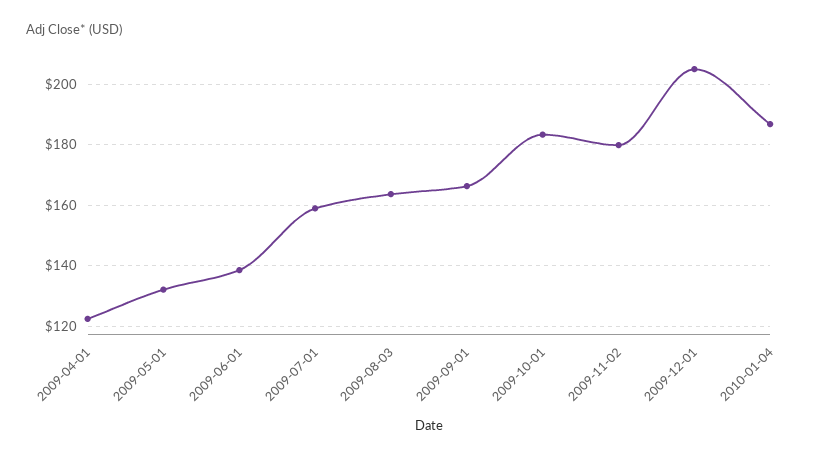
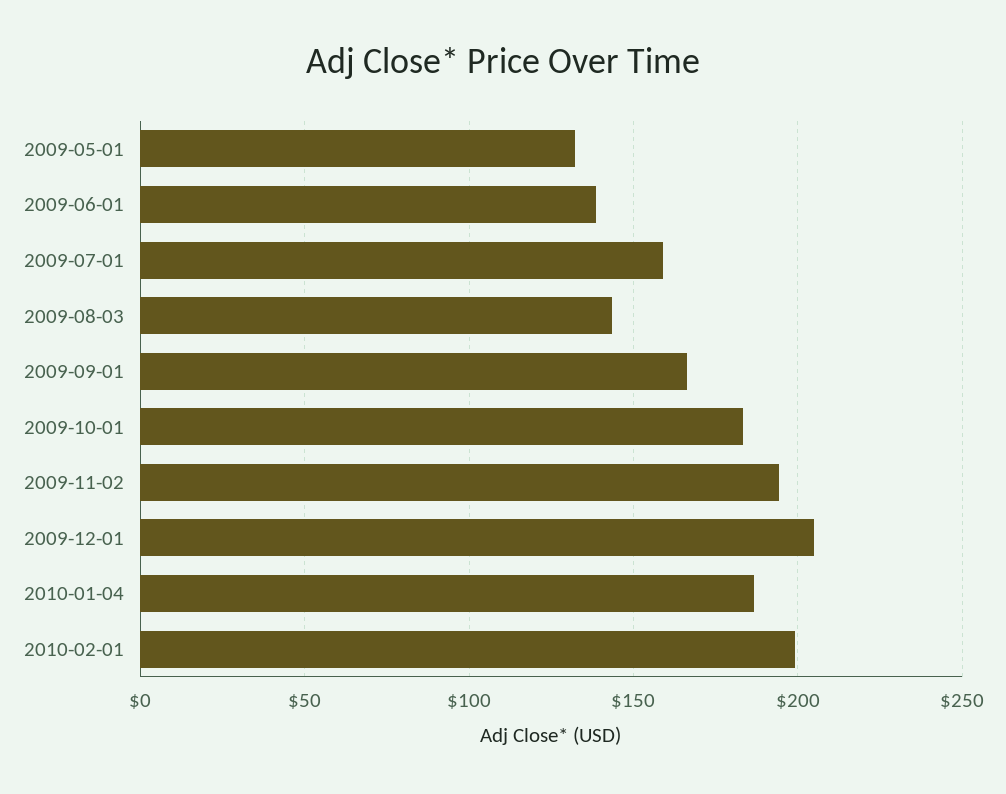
2009-04-01: 122 -> none
2009-08-03: 164 -> 145
2009-11-02: 180 -> 195
2010-02-01: none -> 200

